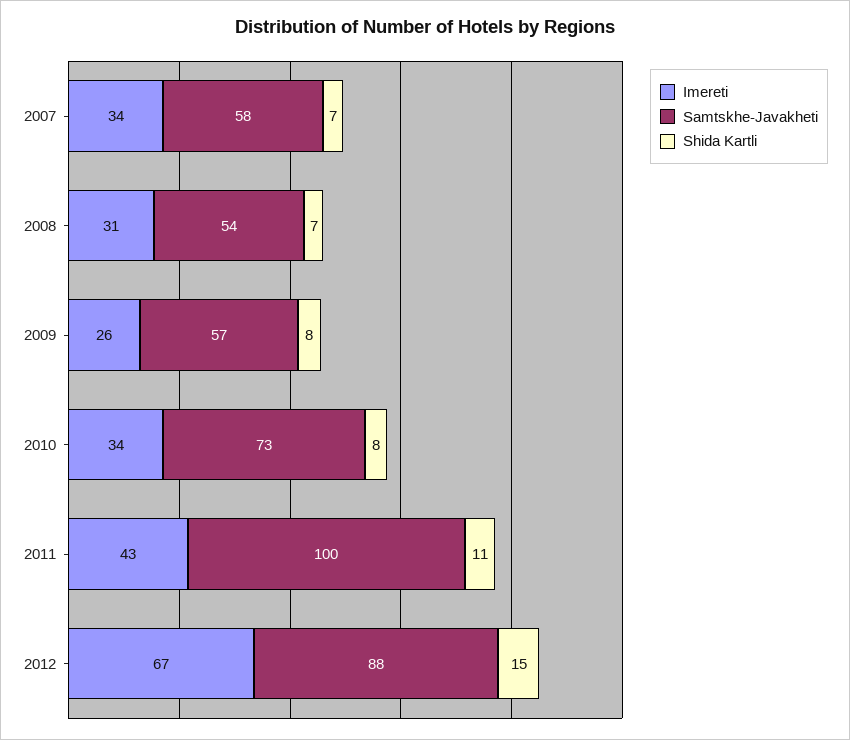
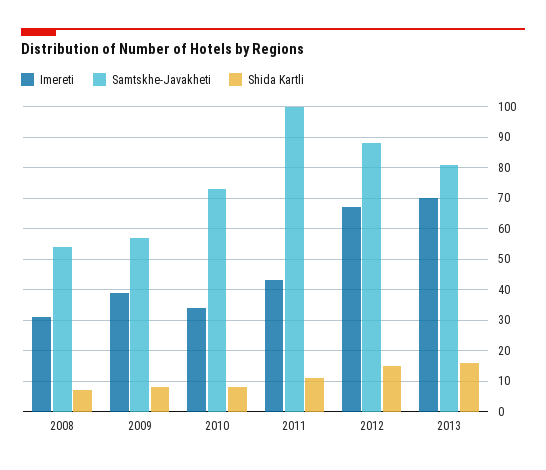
Imereti, 2007: 34 -> none
Samtskhe-Javakheti, 2007: 58 -> none
Shida Kartli, 2007: 7 -> none
Imereti, 2009: 26 -> 40
Imereti, 2013: none -> 70
Samtskhe-Javakheti, 2013: none -> 80
Shida Kartli, 2013: none -> 15

